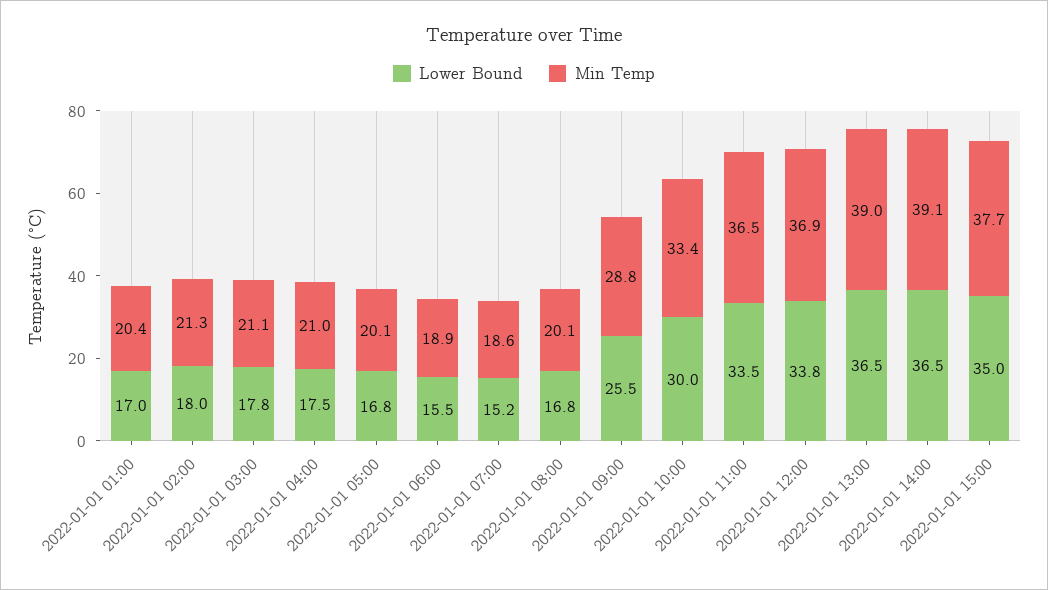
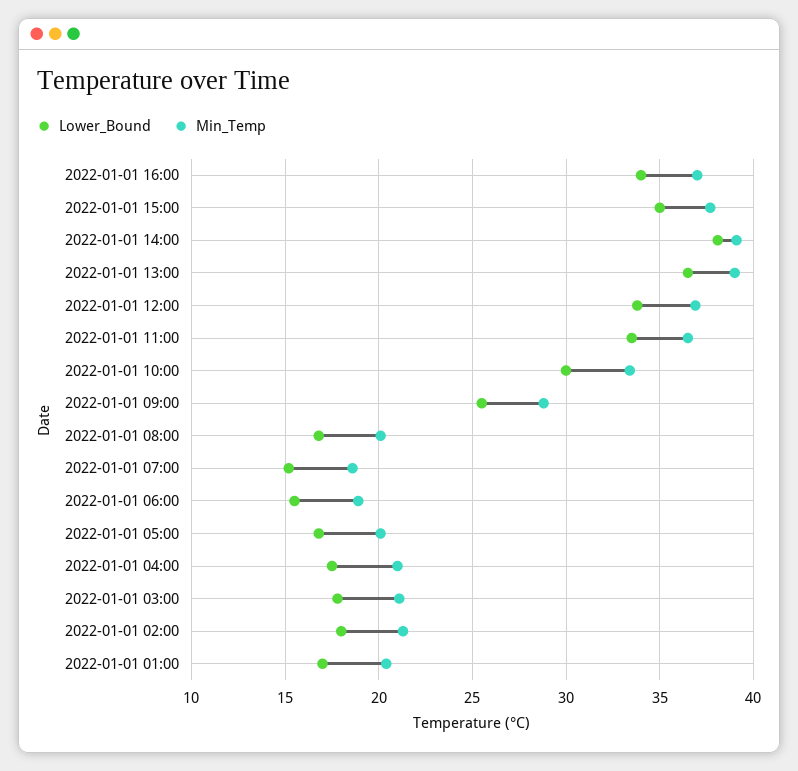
Lower Bound, 2022-01-01 14:00: 36.5 -> 38
Lower Bound, 2022-01-01 16:00: none -> 34
Min Temp, 2022-01-01 16:00: none -> 37

